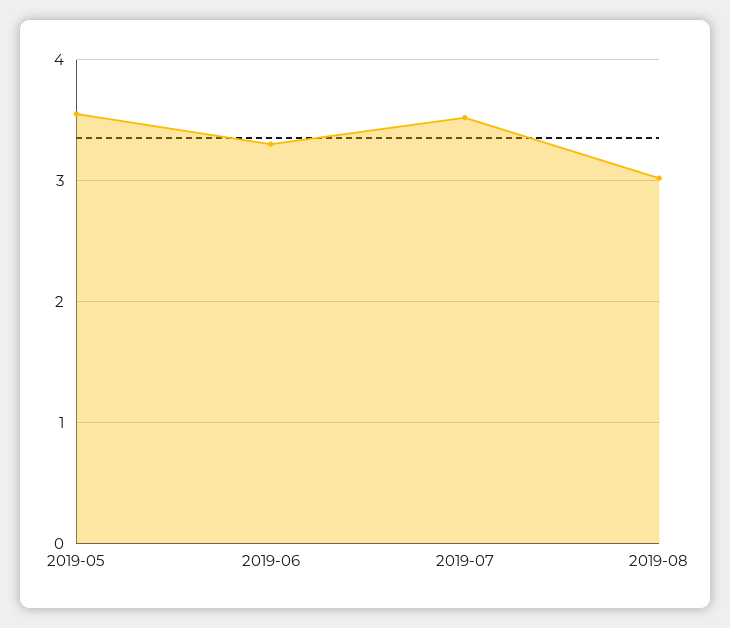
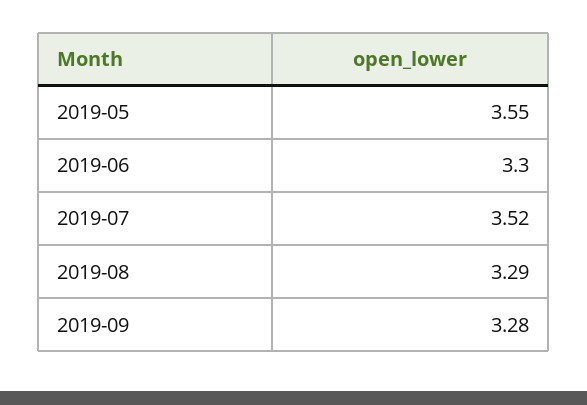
2019-08: 3 -> 3.29
2019-09: none -> 3.28

